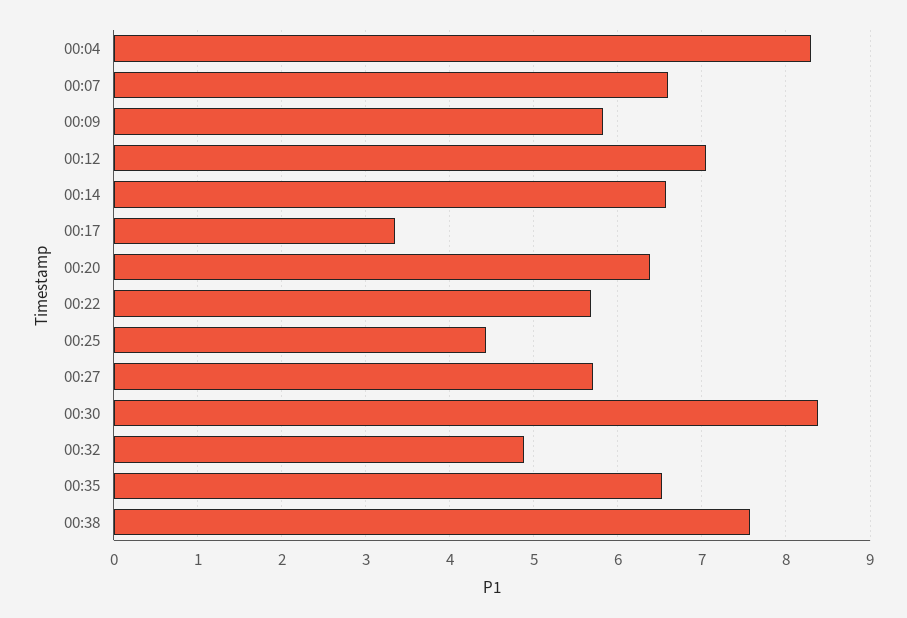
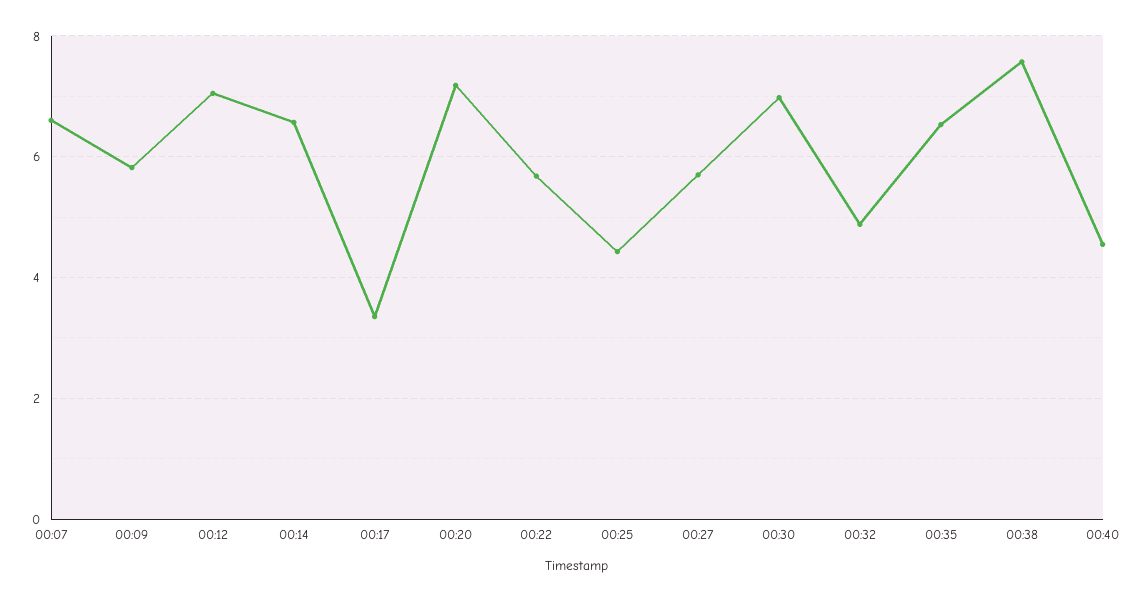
00:04: 8.3 -> none
00:20: 6.4 -> 7.2
00:30: 8.4 -> 7
00:40: none -> 4.6

